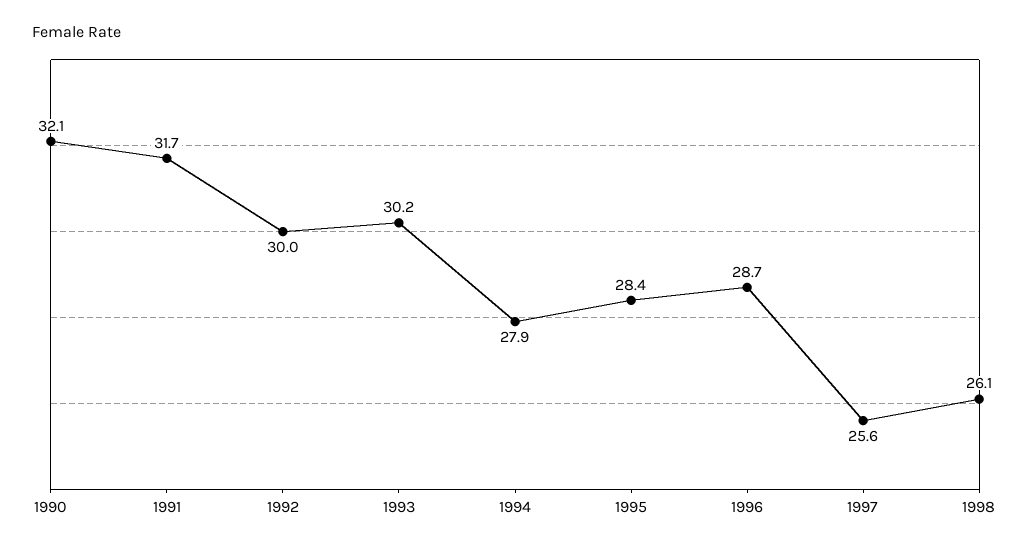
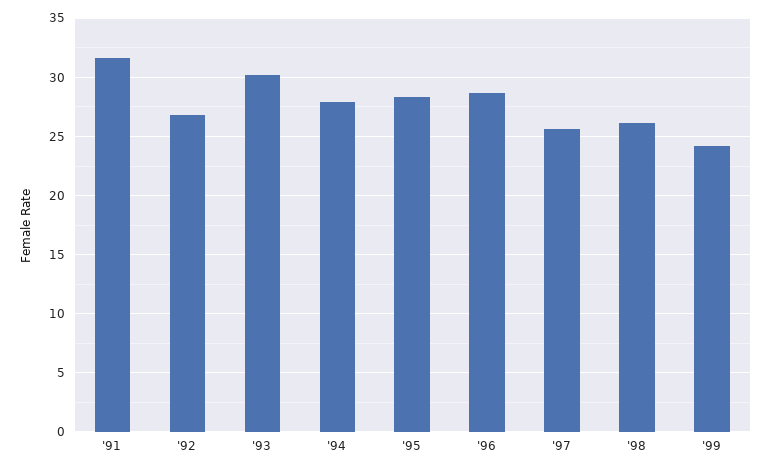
1990: 32.1 -> none
1992: 30 -> 27
'99: none -> 24

